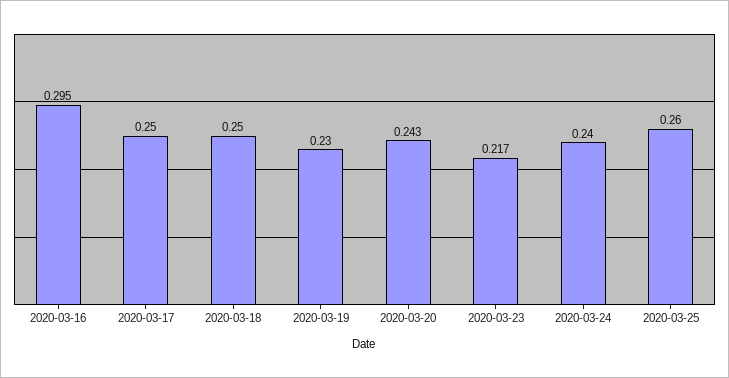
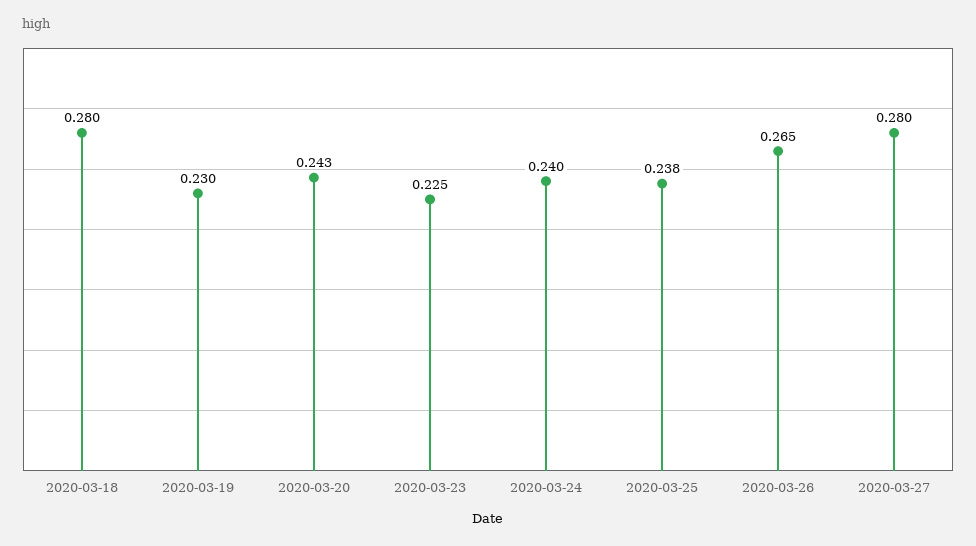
2020-03-16: 0.295 -> none
2020-03-17: 0.25 -> none
2020-03-18: 0.25 -> 0.28
2020-03-23: 0.217 -> 0.225
2020-03-25: 0.26 -> 0.238
2020-03-26: none -> 0.265
2020-03-27: none -> 0.28

